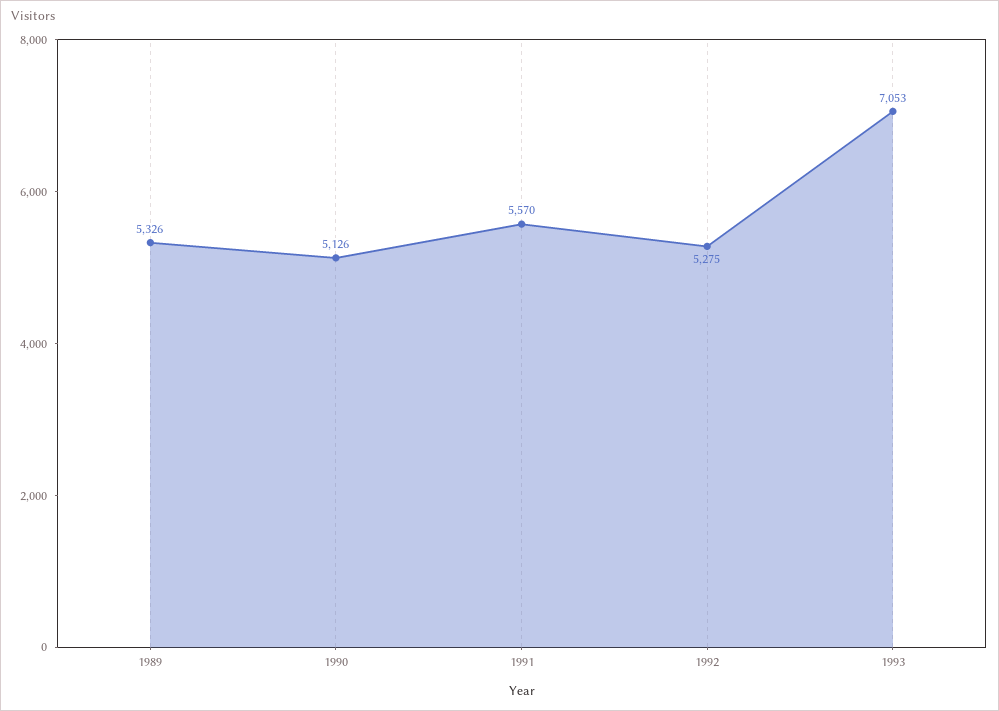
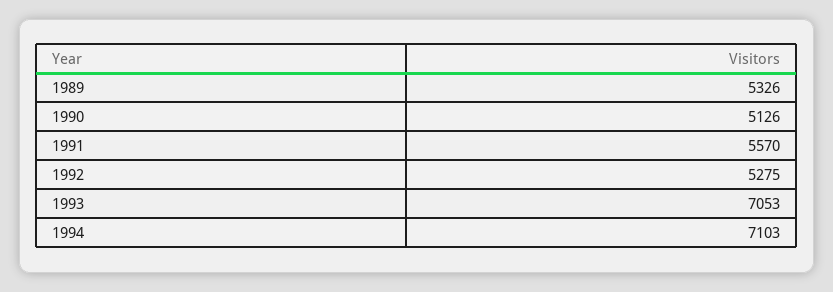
1994: none -> 7103

